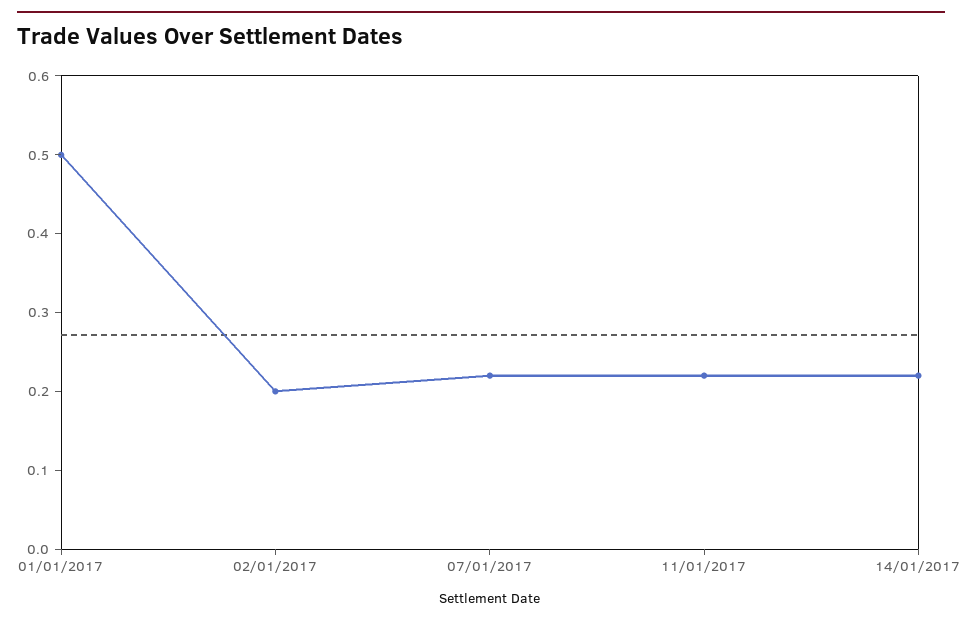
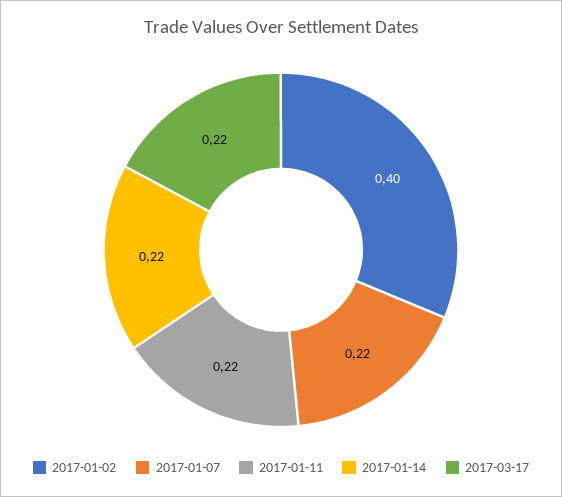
01/01/2017: 0.5 -> none
02/01/2017: 0.2 -> 0.4
2017-03-17: none -> 0.22

